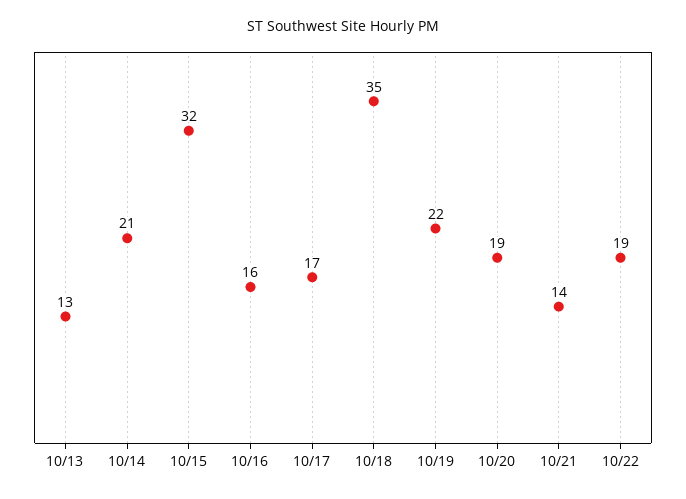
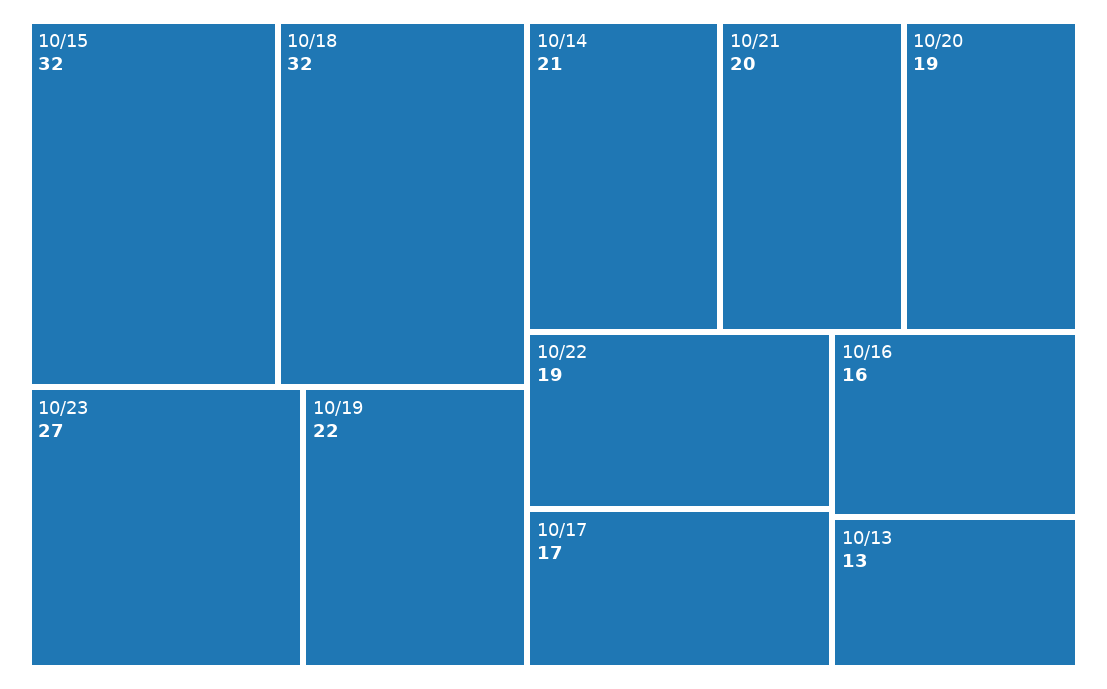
10/18: 35 -> 32
10/21: 14 -> 20
10/23: none -> 27

